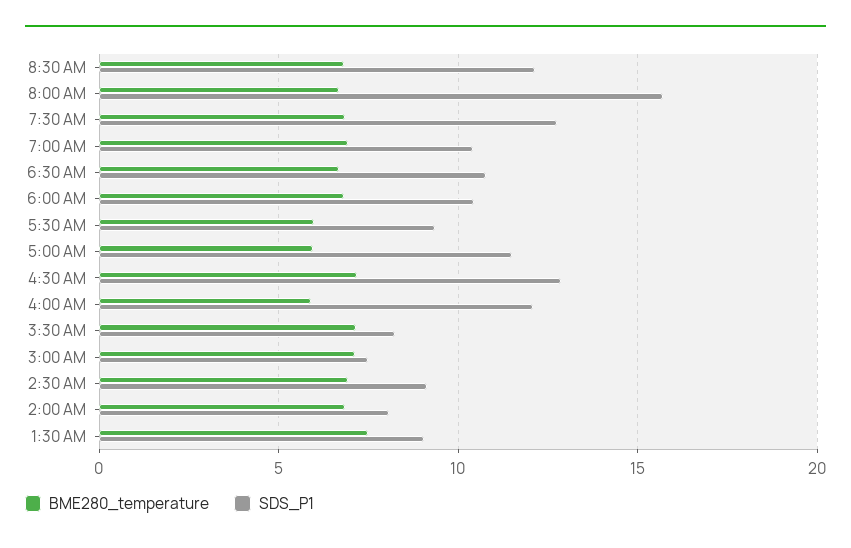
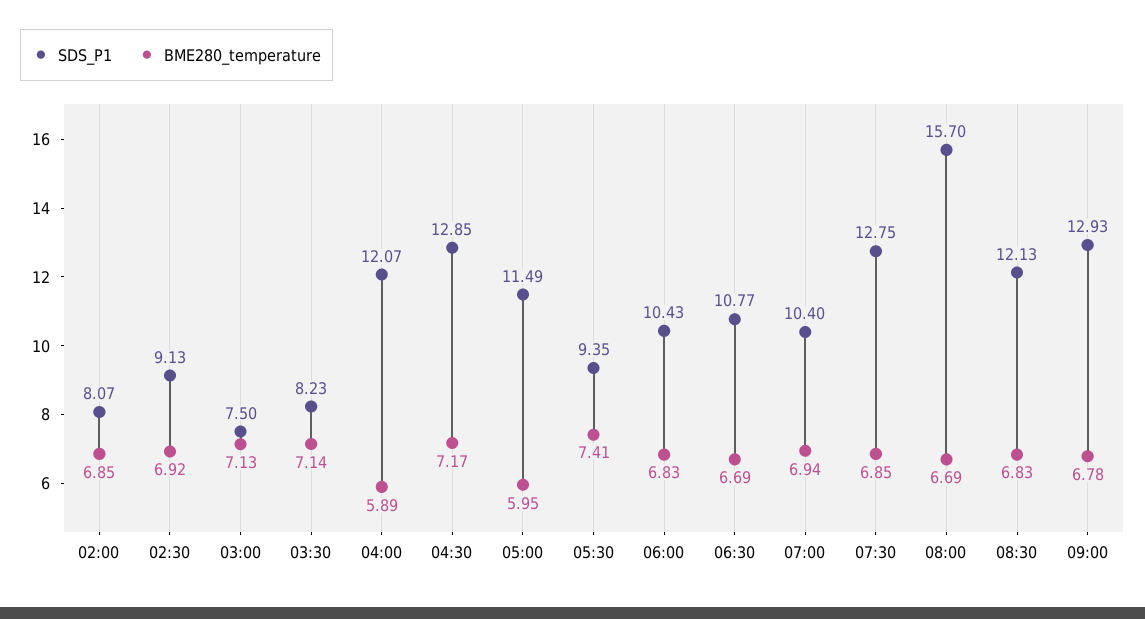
BME280_temperature, 5:30 AM: 6 -> 7.41
BME280_temperature, 1:30 AM: 7.5 -> none
SDS_P1, 1:30 AM: 9 -> none
SDS_P1, 09:00: none -> 12.93
BME280_temperature, 09:00: none -> 6.78

